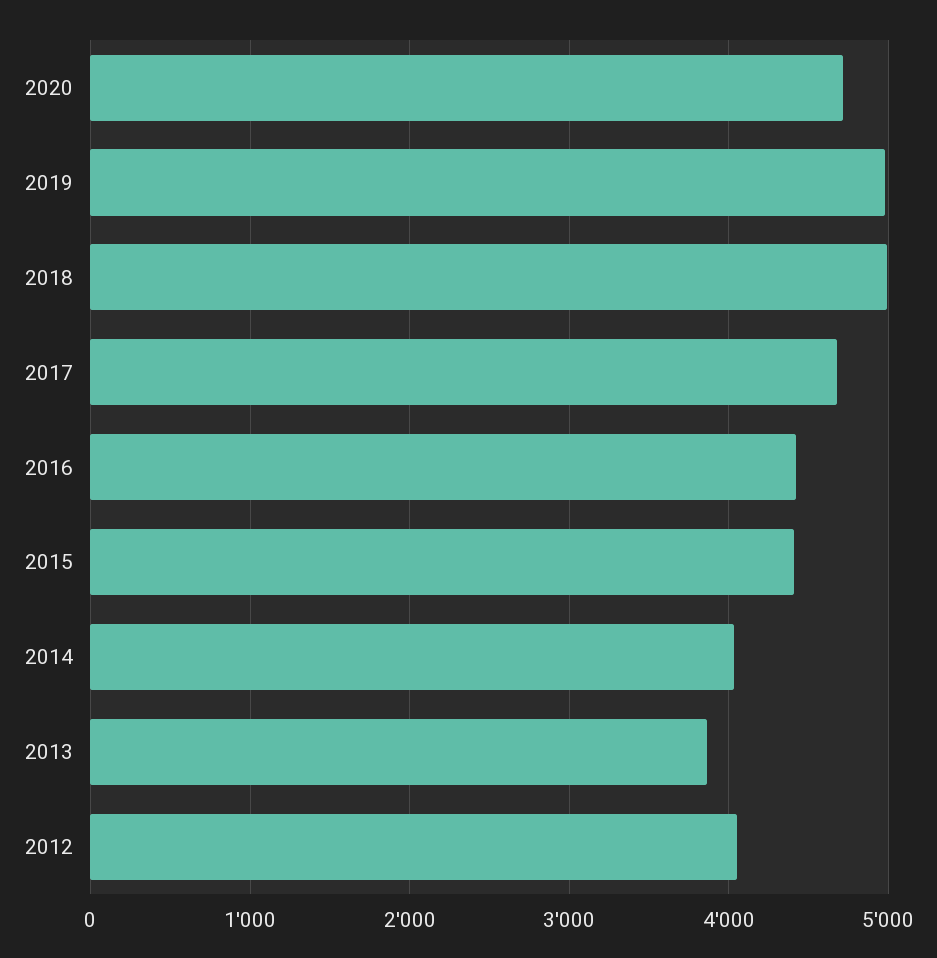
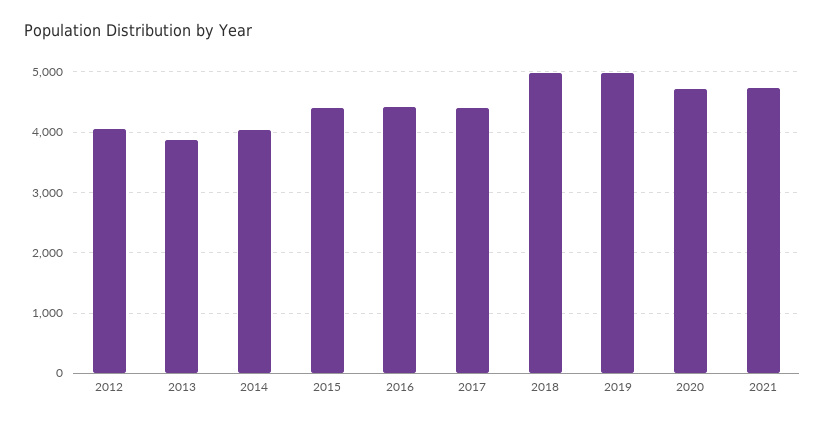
2017: 4700 -> 4400
2021: none -> 4700

